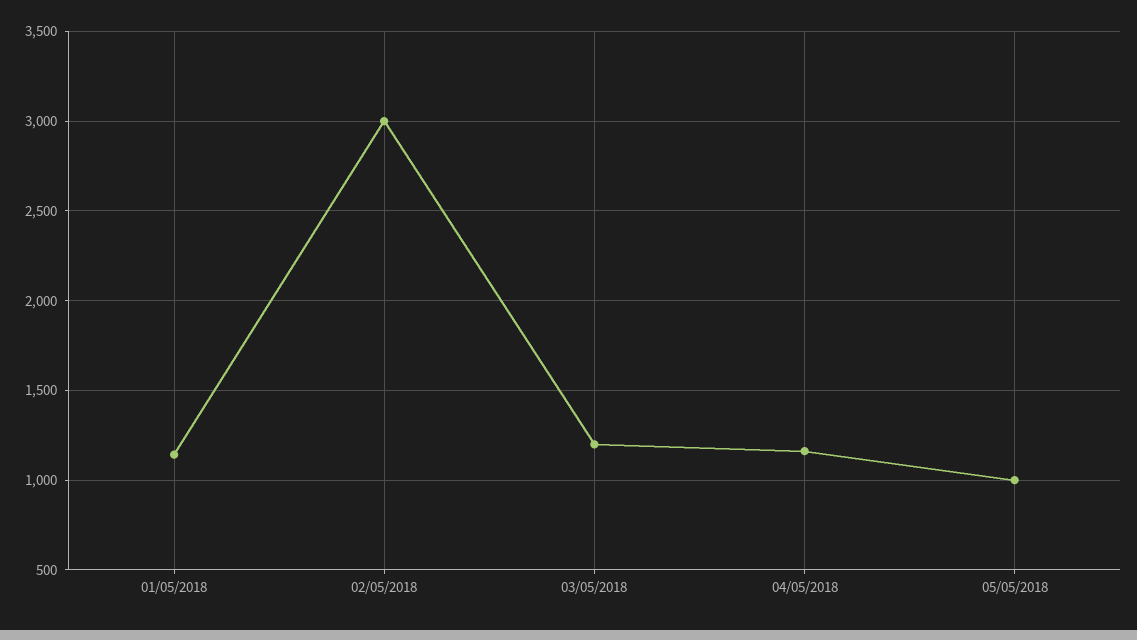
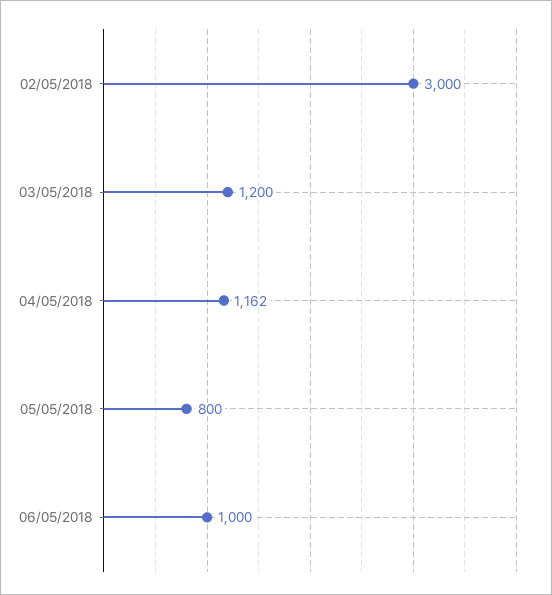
01/05/2018: 1150 -> none
05/05/2018: 1000 -> 800
06/05/2018: none -> 1000

